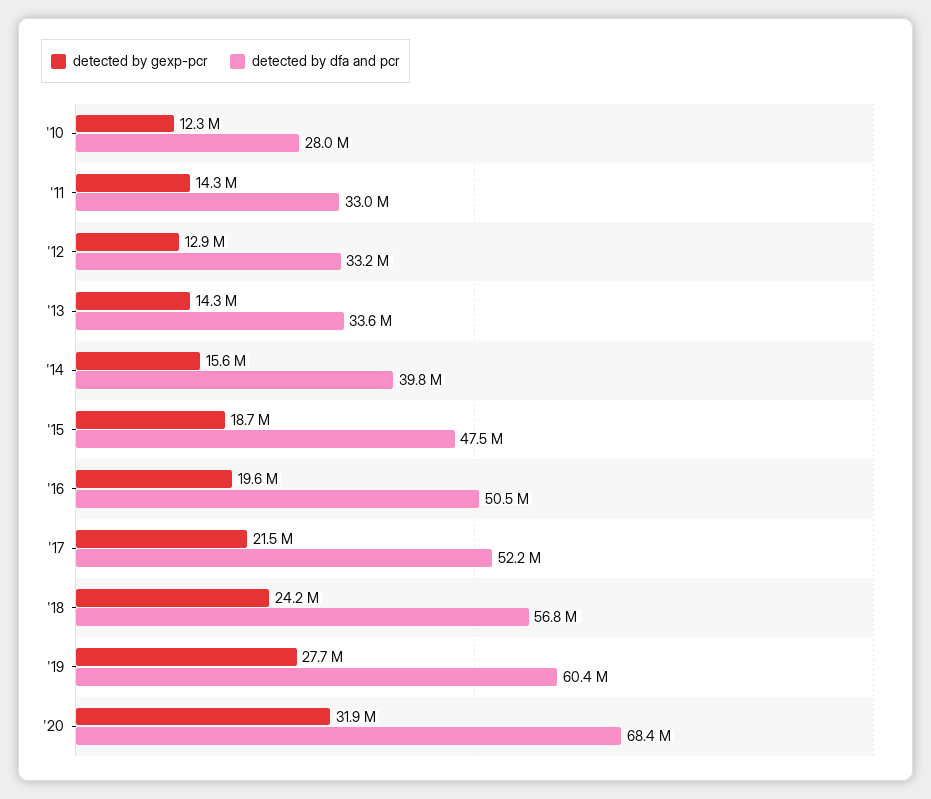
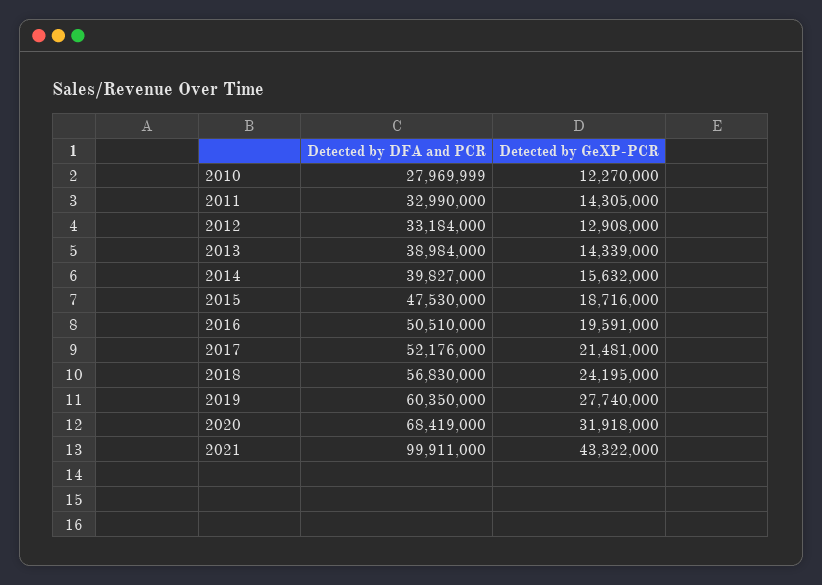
detected by dfa and pcr, '13: 33600000 -> 38984000
detected by dfa and pcr, 2021: none -> 99911000
detected by gexp-pcr, 2021: none -> 43322000

